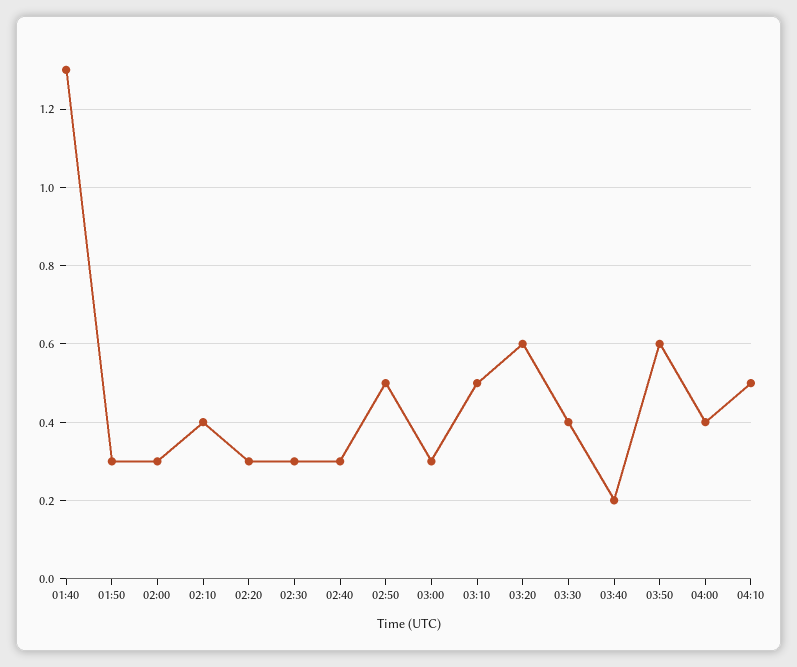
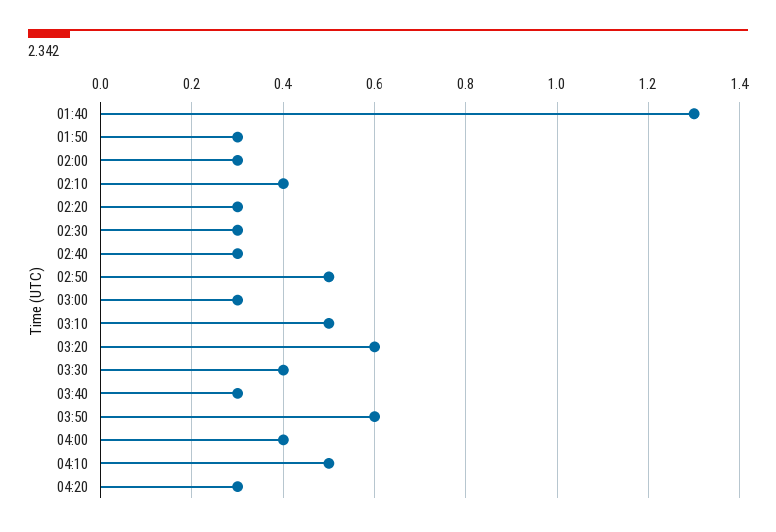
03:40: 0.2 -> 0.3
04:20: none -> 0.3

